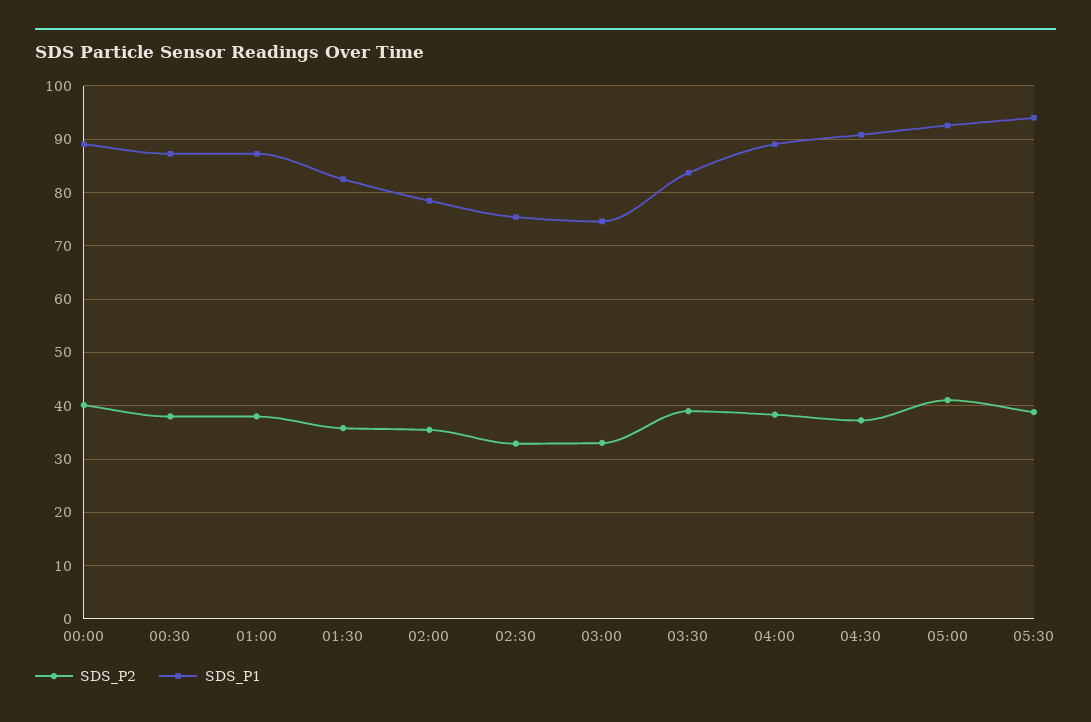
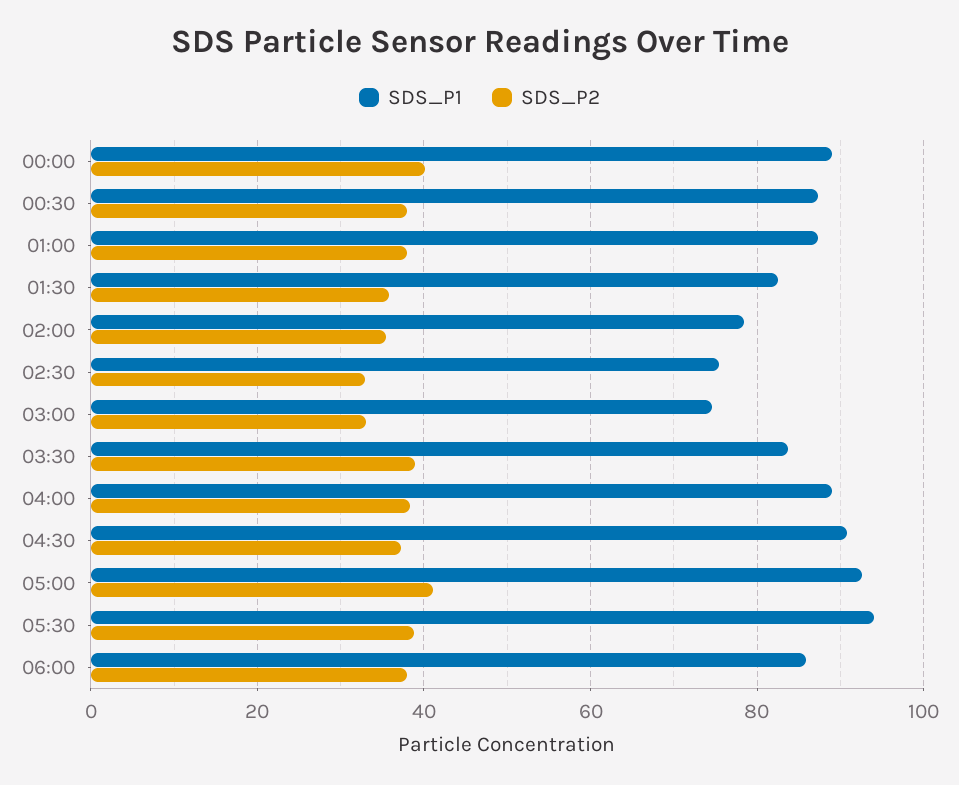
SDS_P1, 06:00: none -> 86
SDS_P2, 06:00: none -> 38

